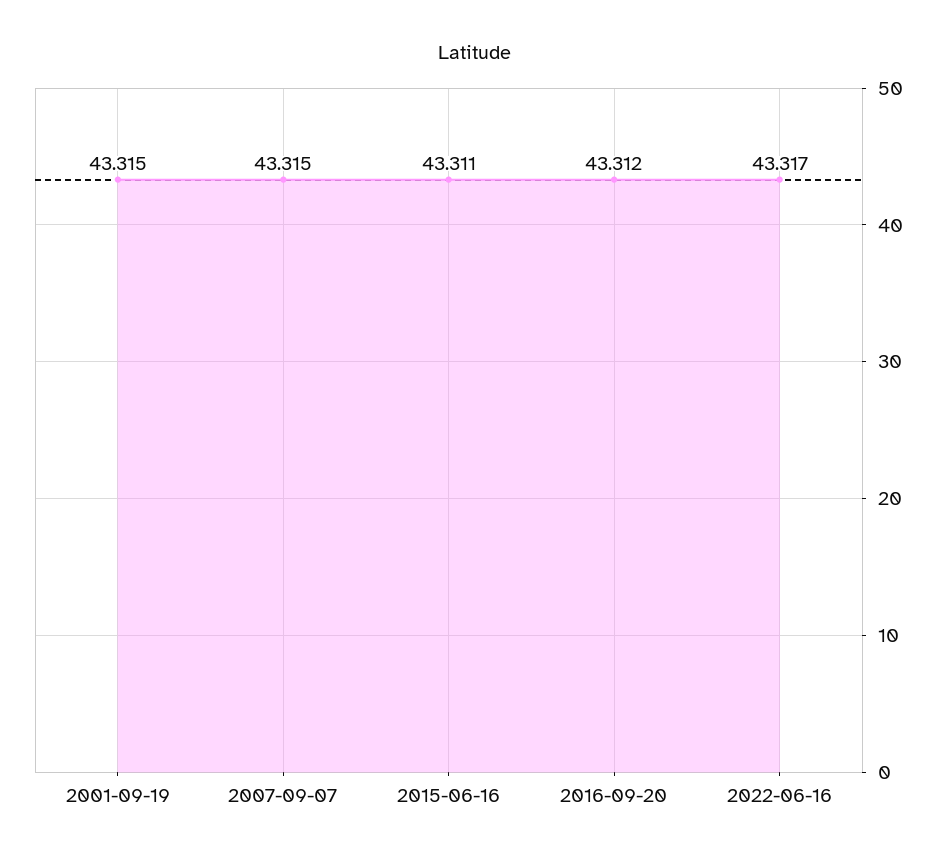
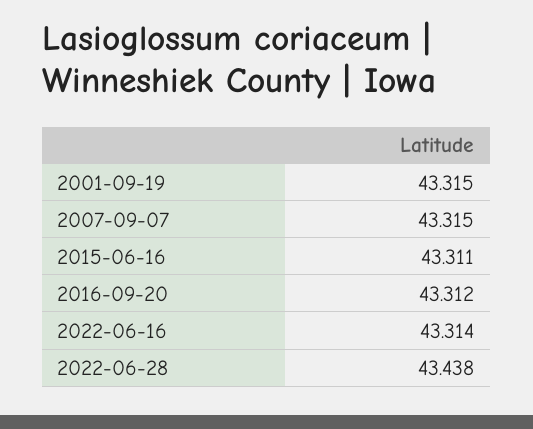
2022-06-16: 43.317 -> 43.314
2022-06-28: none -> 43.438

